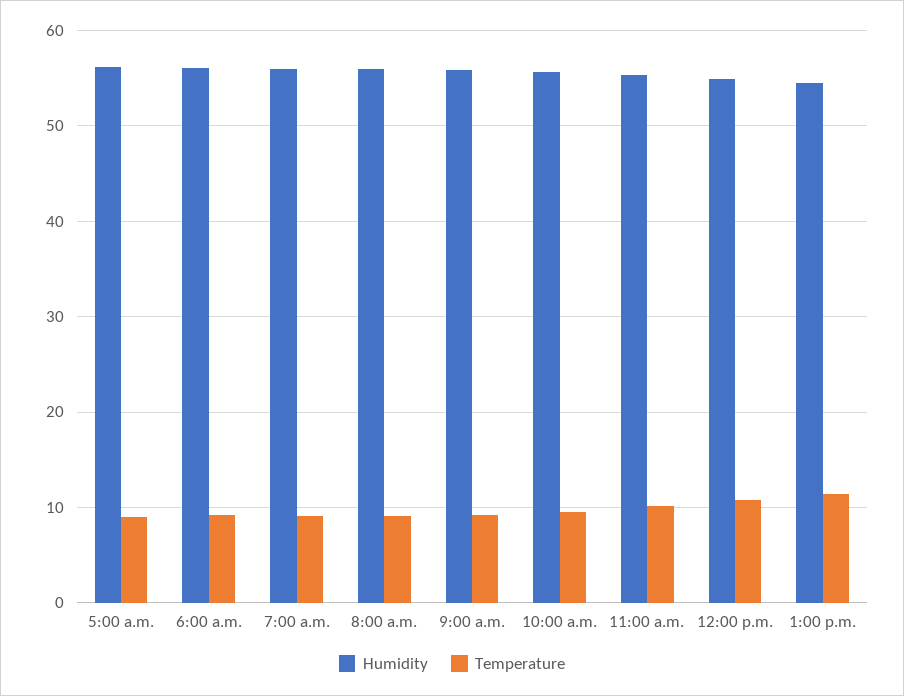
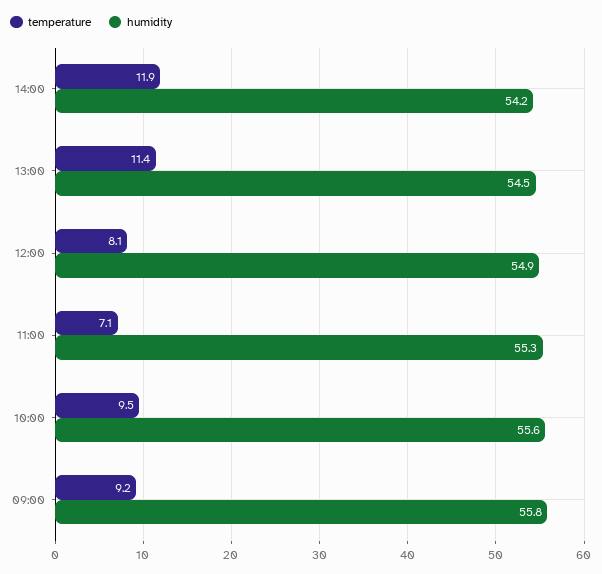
Humidity, 5:00 a.m.: 56 -> none
Temperature, 5:00 a.m.: 9 -> none
Humidity, 6:00 a.m.: 56 -> none
Temperature, 6:00 a.m.: 9 -> none
Humidity, 7:00 a.m.: 56 -> none
Temperature, 7:00 a.m.: 9 -> none
Humidity, 8:00 a.m.: 56 -> none
Temperature, 8:00 a.m.: 9 -> none
Temperature, 11:00 a.m.: 10 -> 7.1
Temperature, 12:00 p.m.: 11 -> 8.1
Temperature, 14:00: none -> 11.9
Humidity, 14:00: none -> 54.2

